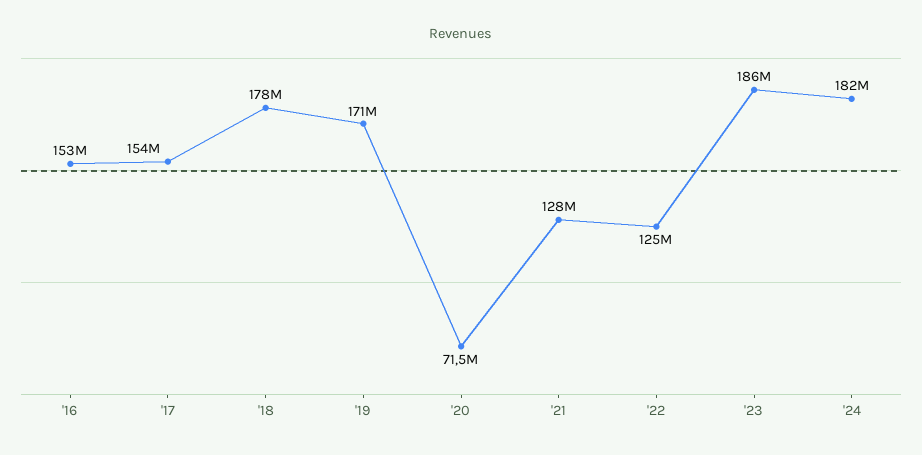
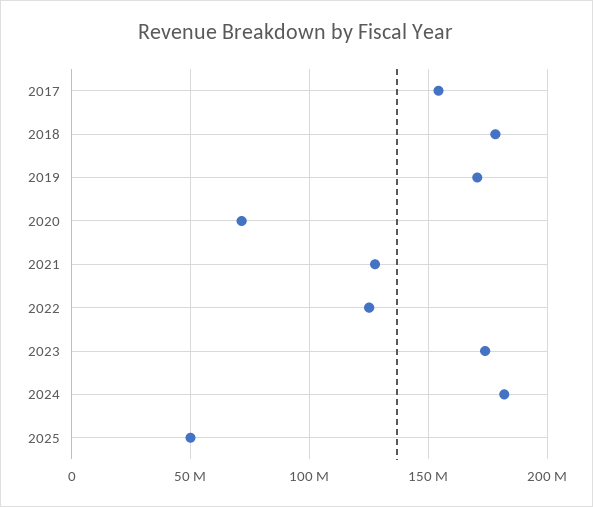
'16: 153000000 -> none
'23: 186000000 -> 175000000
2025: none -> 50000000

